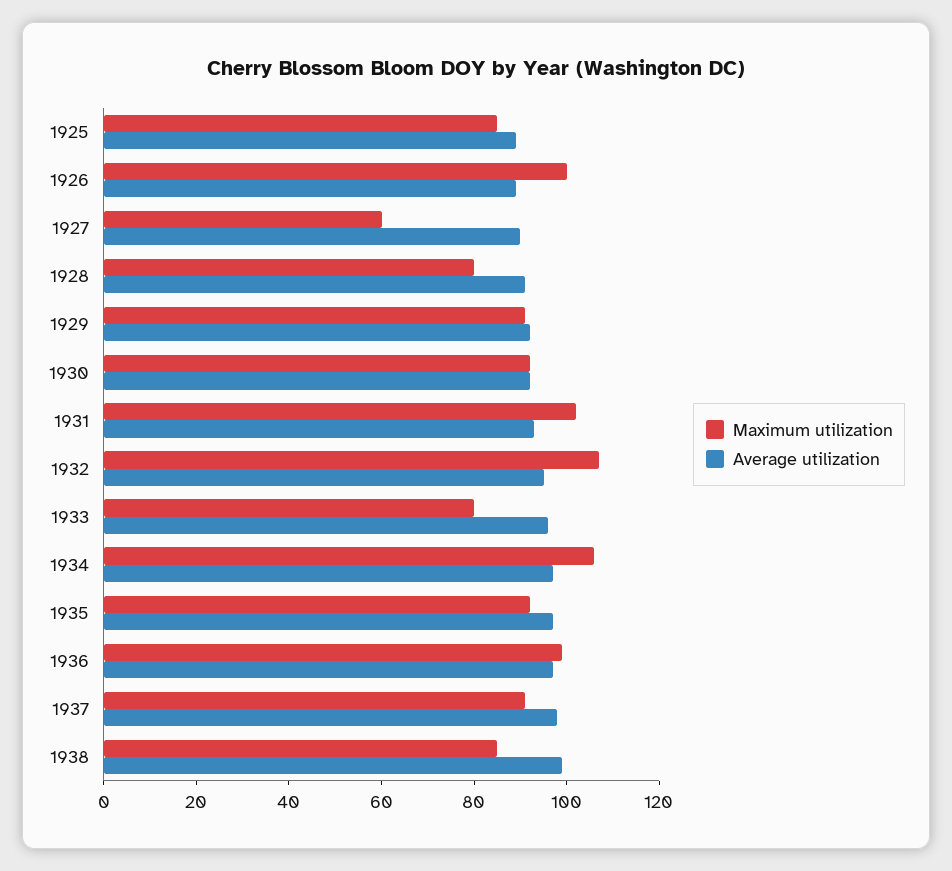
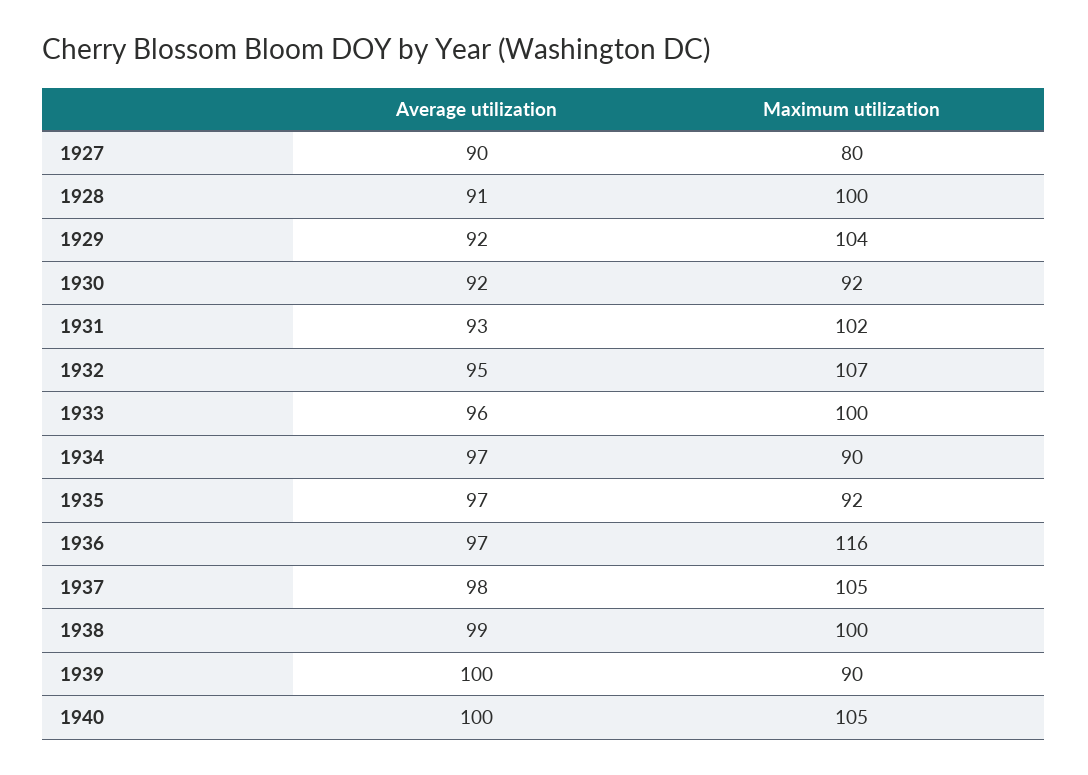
Maximum utilization, 1925: 85 -> none
Average utilization, 1925: 90 -> none
Maximum utilization, 1926: 100 -> none
Average utilization, 1926: 90 -> none
Maximum utilization, 1927: 60 -> 80
Maximum utilization, 1928: 80 -> 100
Maximum utilization, 1929: 90 -> 104
Maximum utilization, 1933: 80 -> 100
Maximum utilization, 1934: 105 -> 90
Maximum utilization, 1936: 100 -> 116
Maximum utilization, 1937: 90 -> 105
Maximum utilization, 1938: 85 -> 100
Average utilization, 1939: none -> 100
Maximum utilization, 1939: none -> 90
Average utilization, 1940: none -> 100
Maximum utilization, 1940: none -> 105

